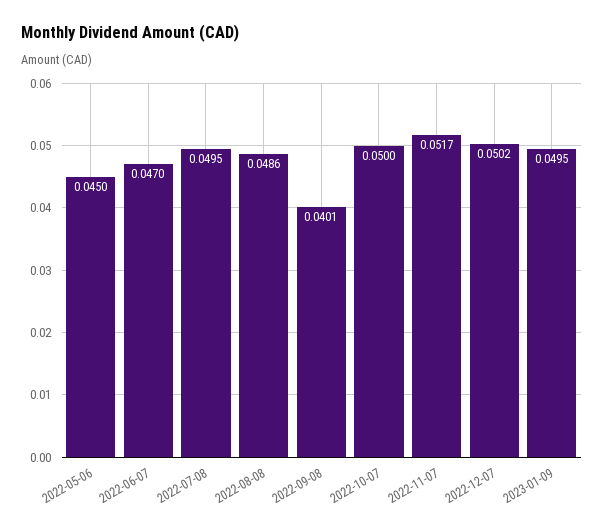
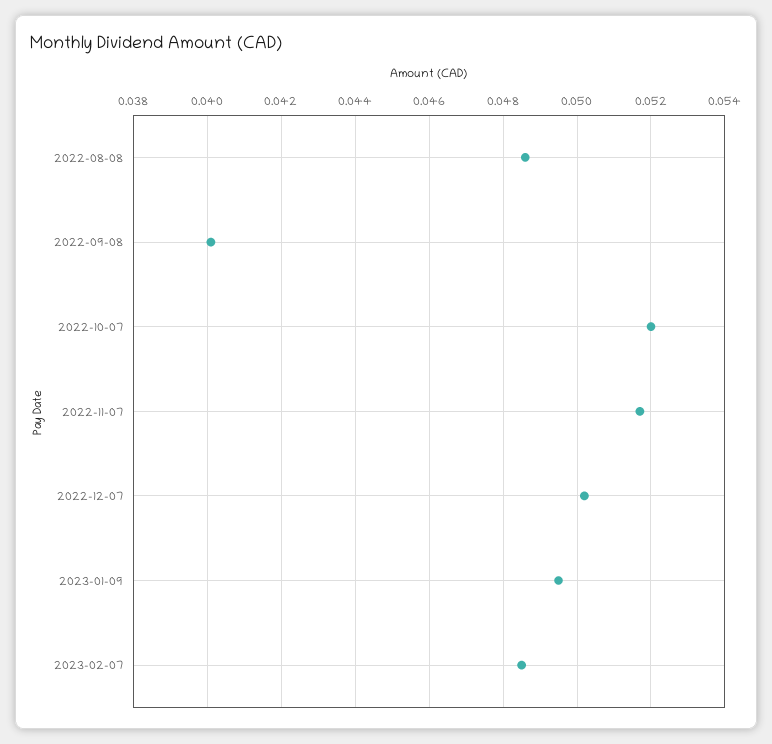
2022-05-06: 0.045 -> none
2022-06-07: 0.047 -> none
2022-07-08: 0.0495 -> none
2022-10-07: 0.05 -> 0.052
2023-02-07: none -> 0.0485

